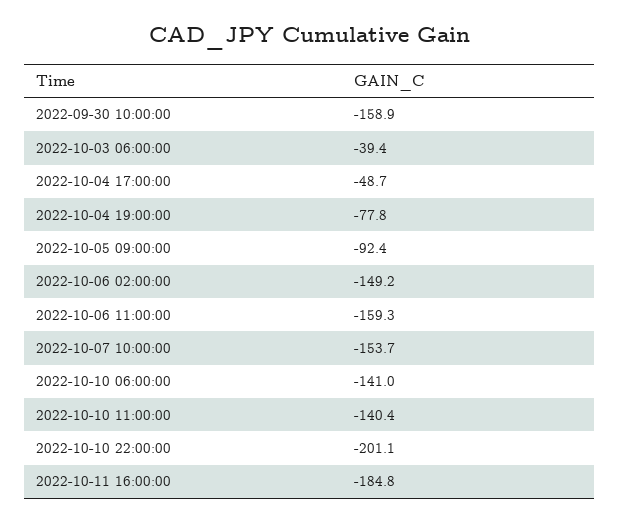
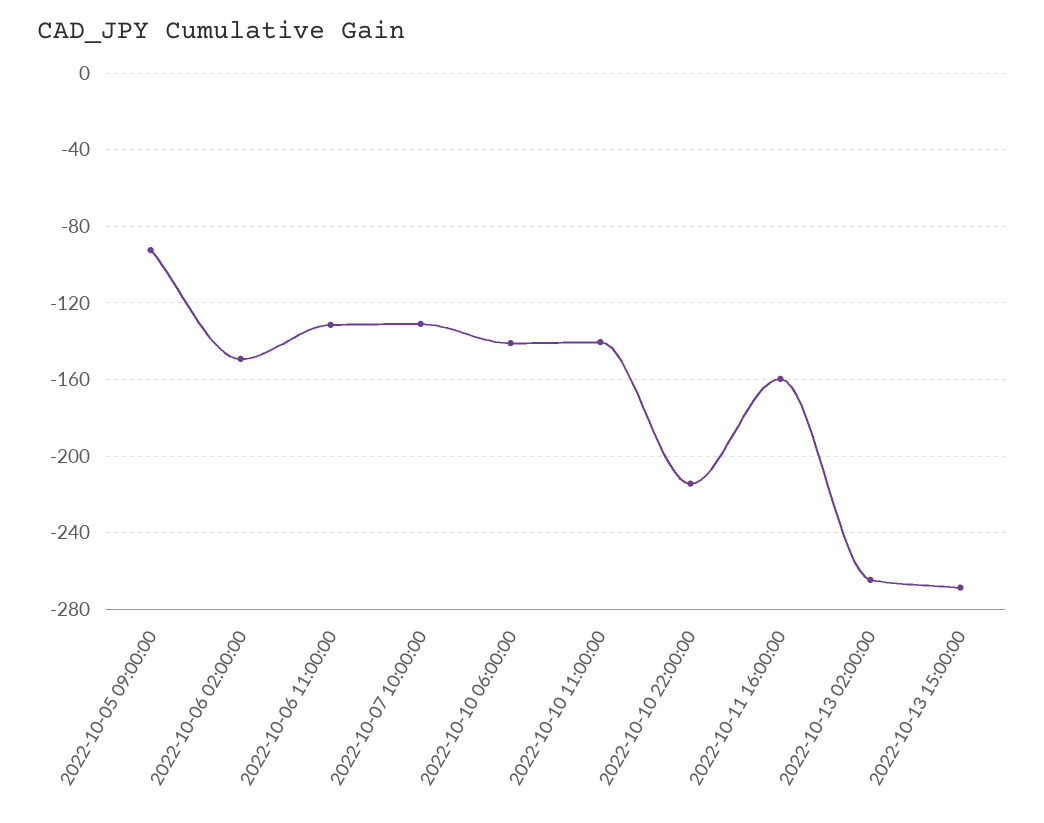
2022-09-30 10:00:00: -158.9 -> none
2022-10-03 06:00:00: -39.4 -> none
2022-10-04 17:00:00: -48.7 -> none
2022-10-04 19:00:00: -77.8 -> none
2022-10-06 11:00:00: -159.3 -> -130
2022-10-07 10:00:00: -153.7 -> -130
2022-10-10 22:00:00: -201.1 -> -215
2022-10-11 16:00:00: -184.8 -> -160
2022-10-13 02:00:00: none -> -265
2022-10-13 15:00:00: none -> -270

